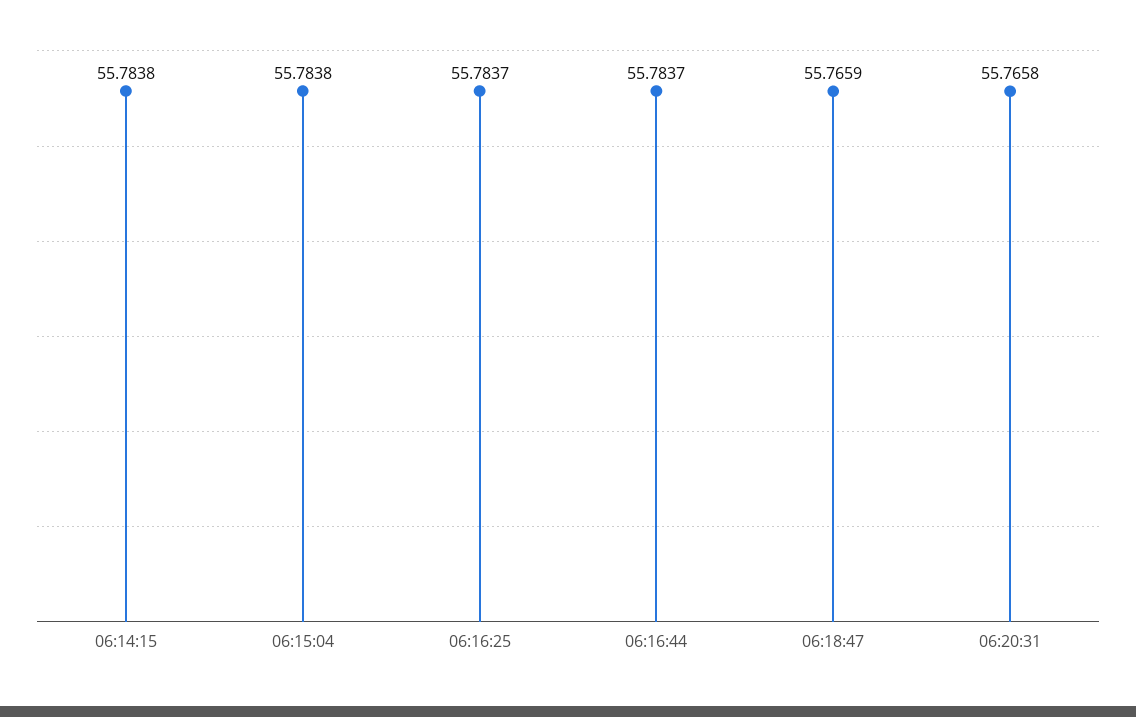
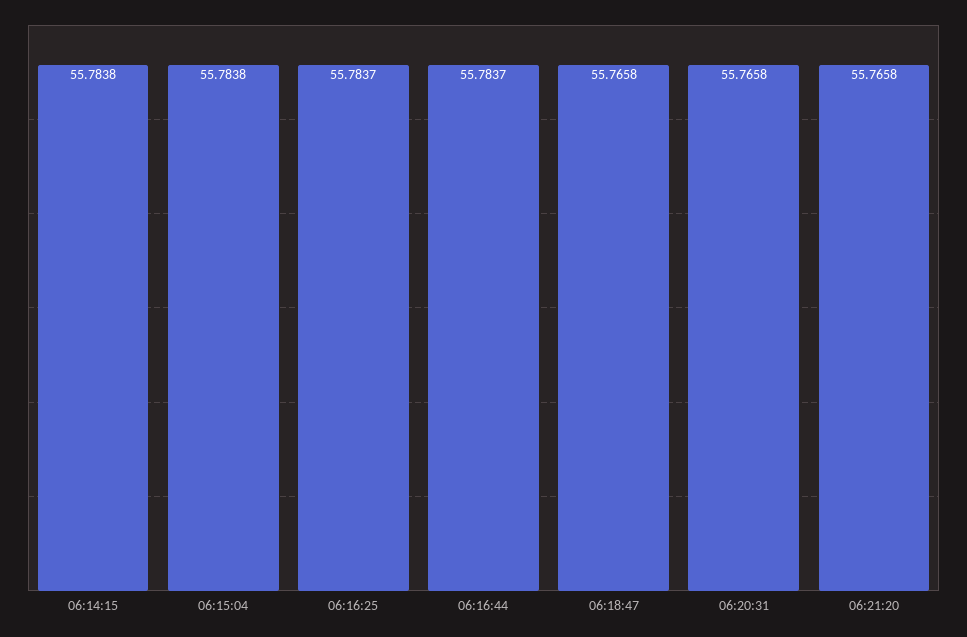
06:18:47: 55.7659 -> 55.7658
06:21:20: none -> 55.7658

